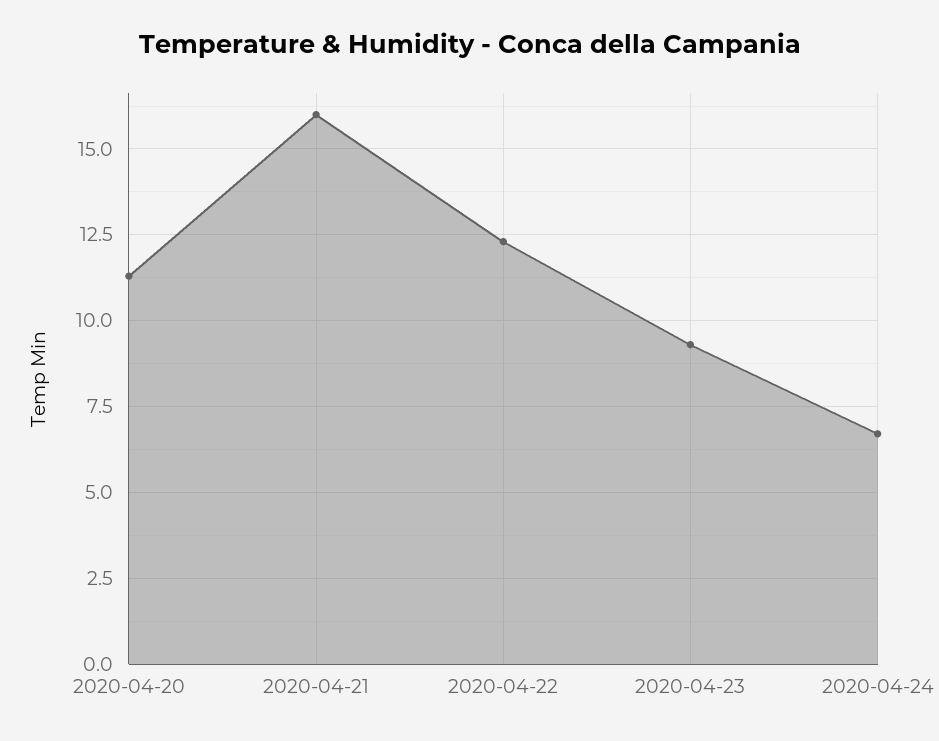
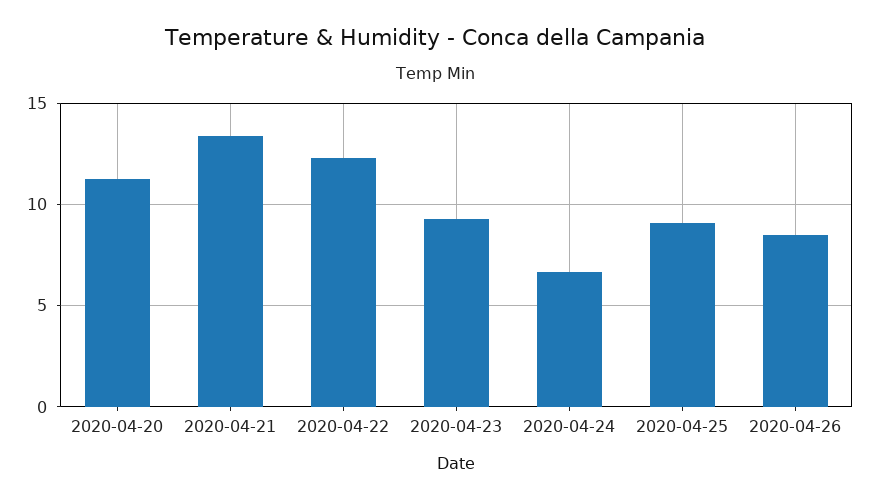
2020-04-21: 16 -> 13.5
2020-04-25: none -> 9
2020-04-26: none -> 8.5

